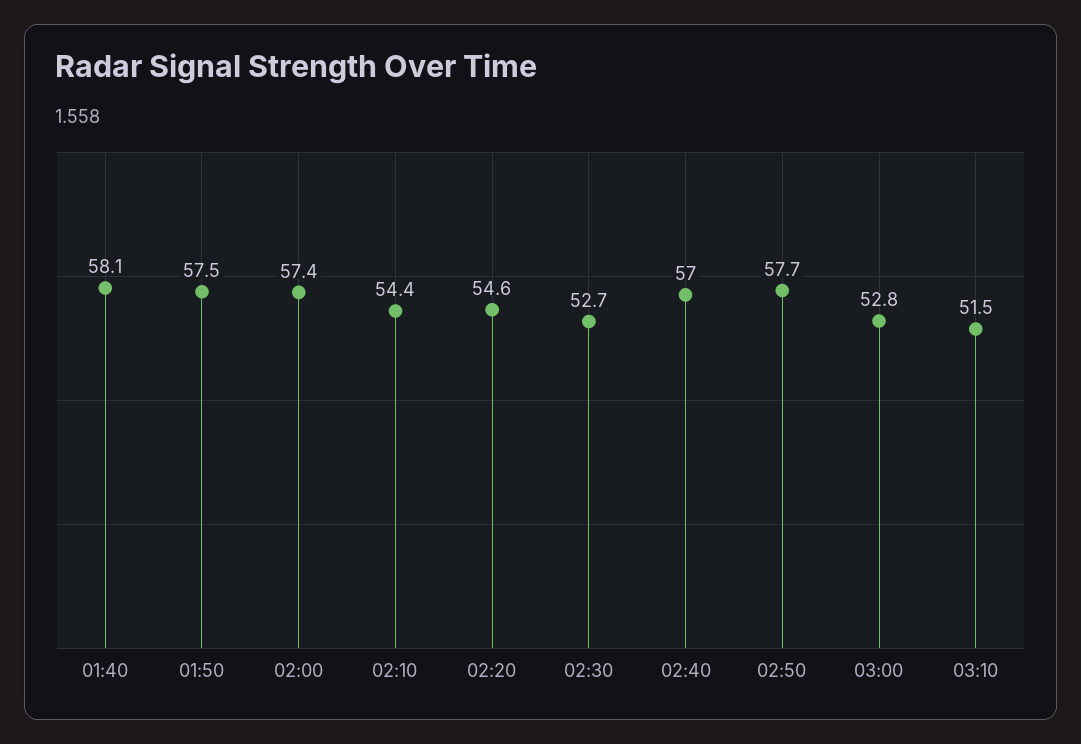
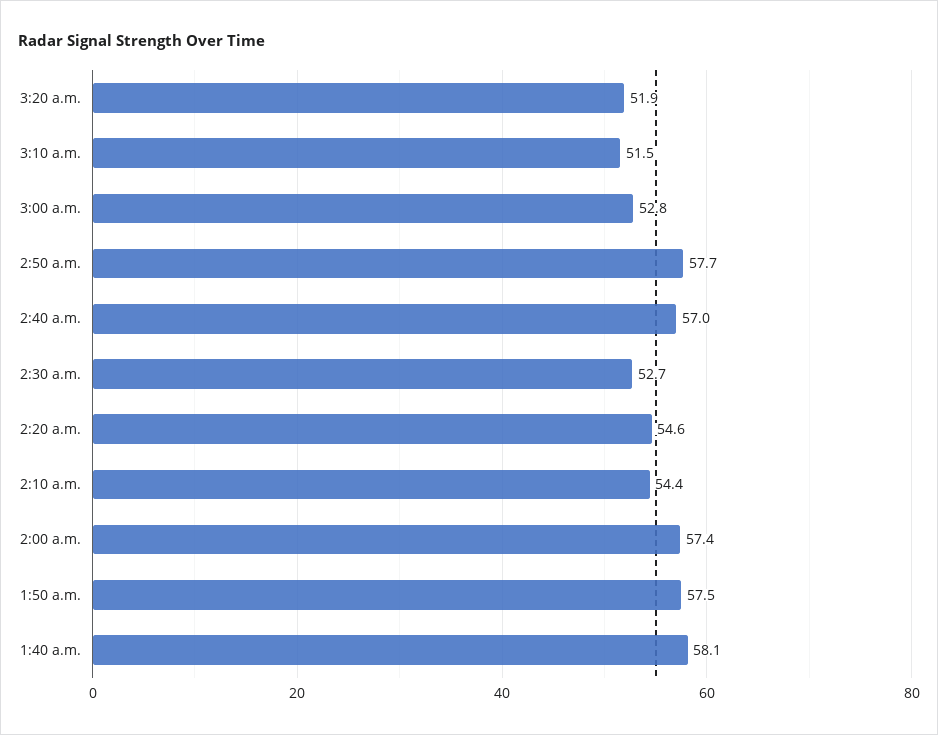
3:20 a.m.: none -> 51.9

